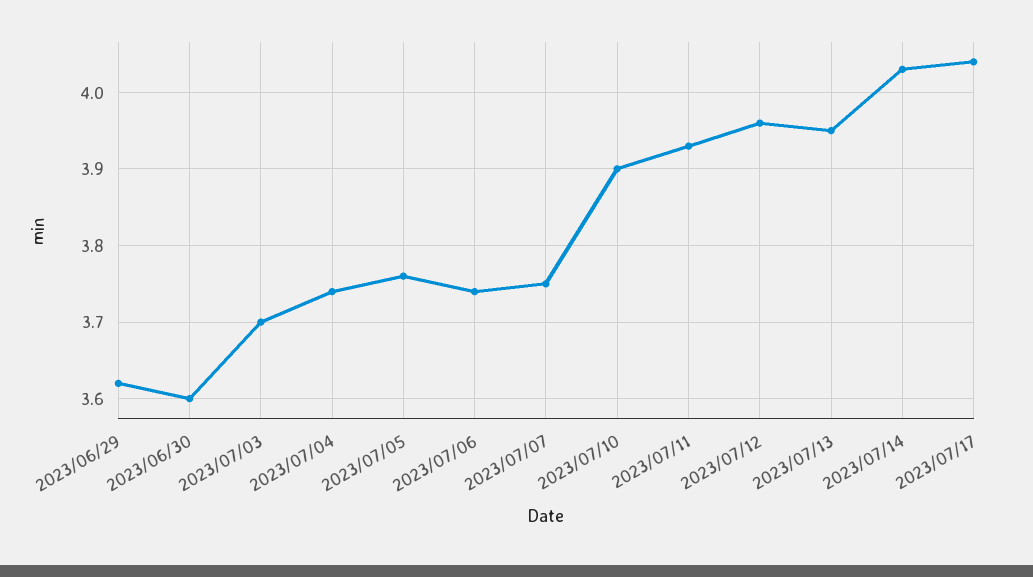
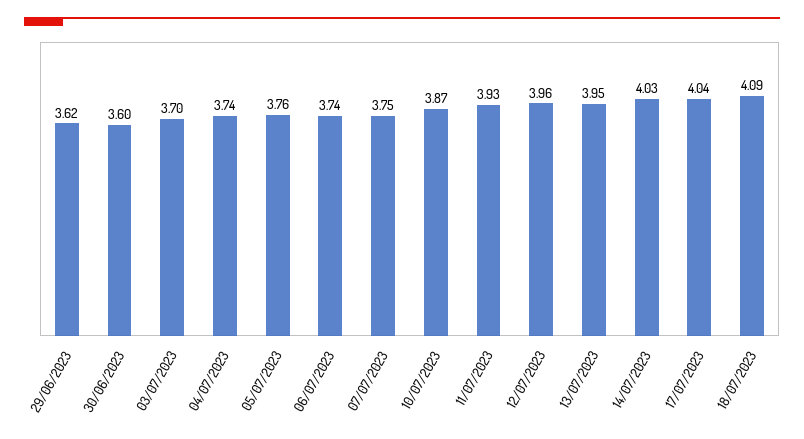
2023/07/10: 3.9 -> 3.87
18/07/2023: none -> 4.09

